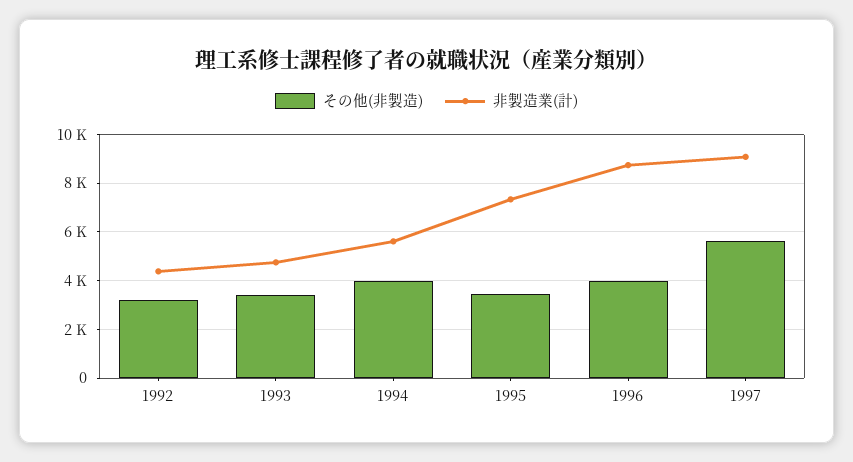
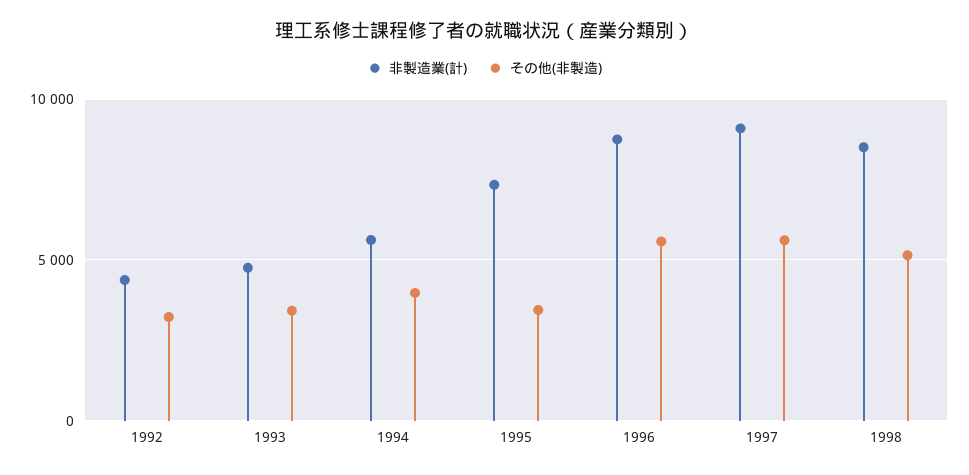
その他(非製造), 1996: 4000 -> 5500
非製造業(計), 1998: none -> 8500
その他(非製造), 1998: none -> 5000

